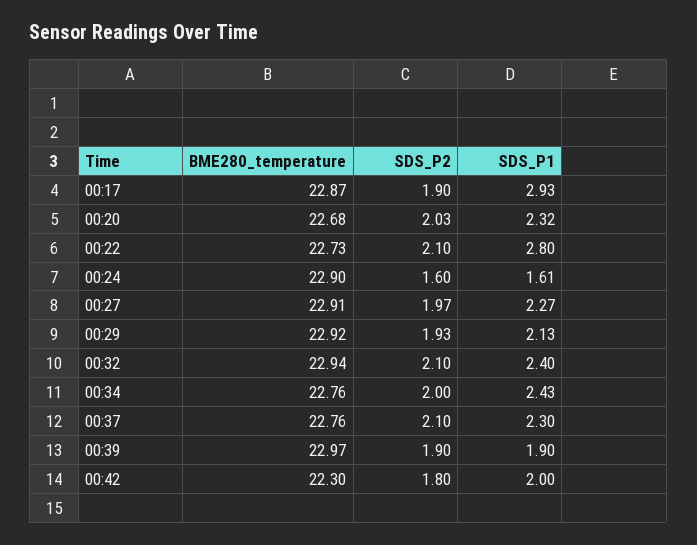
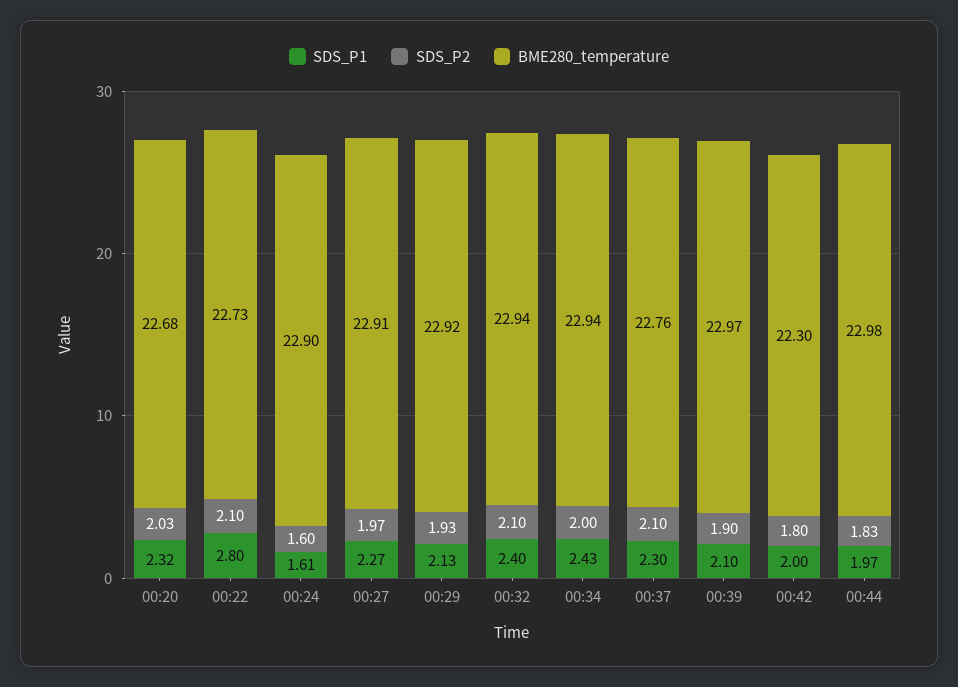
BME280_temperature, 00:17: 22.87 -> none
SDS_P2, 00:17: 1.9 -> none
SDS_P1, 00:17: 2.93 -> none
BME280_temperature, 00:34: 22.76 -> 22.94
SDS_P1, 00:39: 1.9 -> 2.1
SDS_P1, 00:44: none -> 1.97
SDS_P2, 00:44: none -> 1.83
BME280_temperature, 00:44: none -> 22.98

